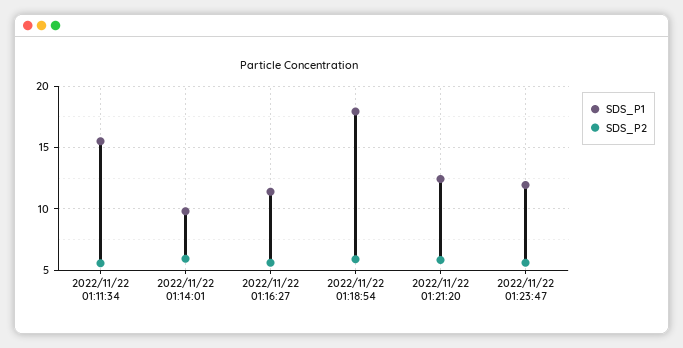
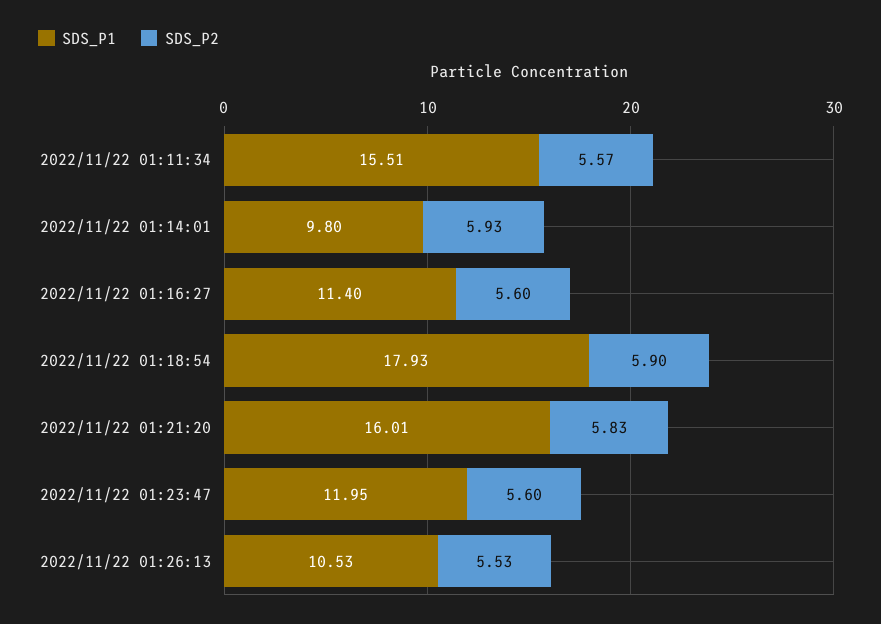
SDS_P1, 2022/11/22 01:21:20: 12.5 -> 16.01
SDS_P1, 2022/11/22 01:26:13: none -> 10.53
SDS_P2, 2022/11/22 01:26:13: none -> 5.53

